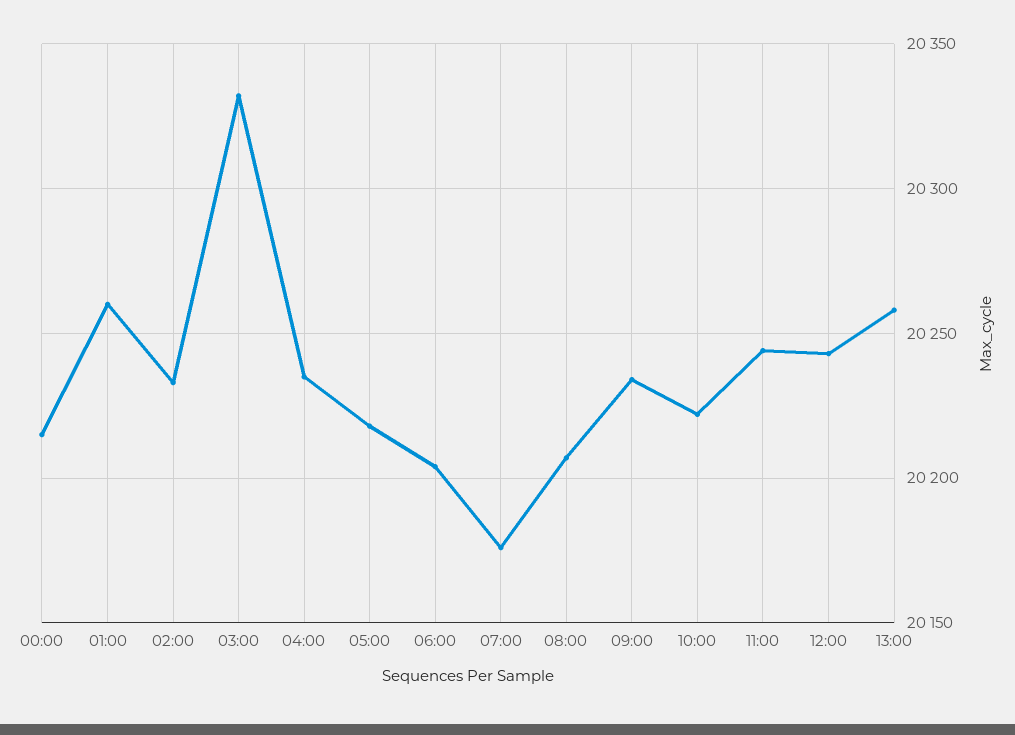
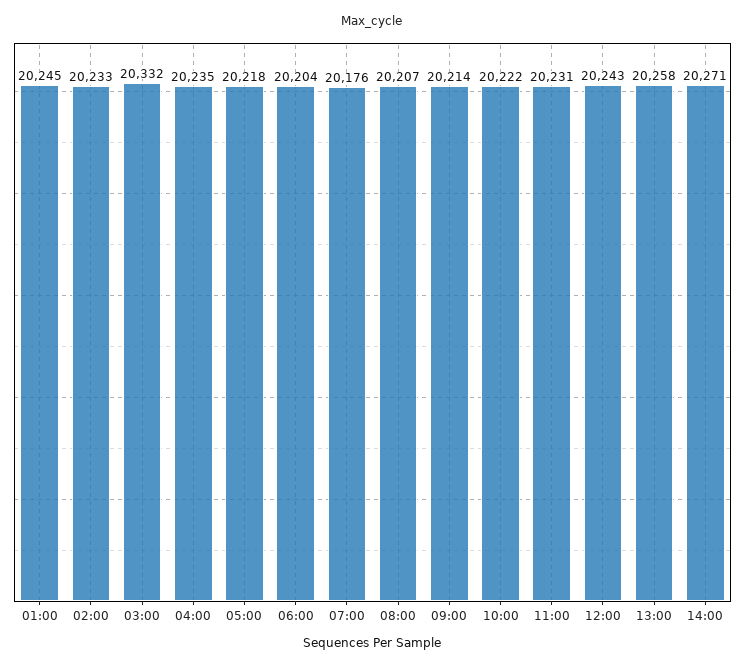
00:00: 20215 -> none
01:00: 20260 -> 20245
09:00: 20235 -> 20214
11:00: 20245 -> 20231
14:00: none -> 20271

